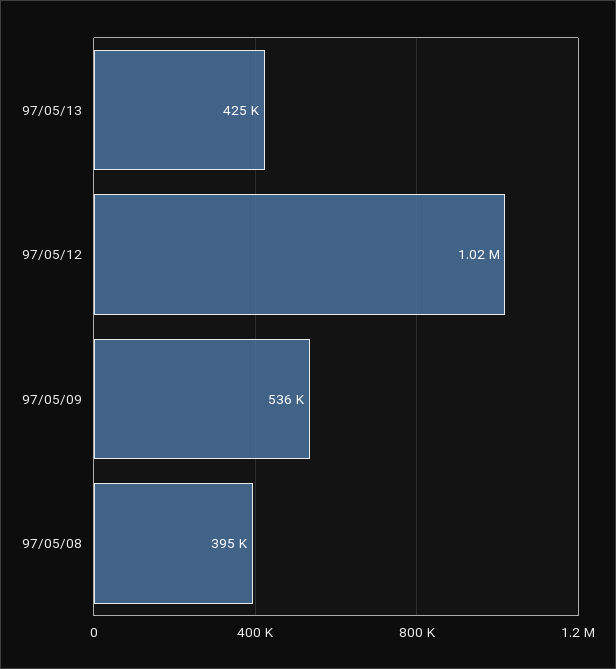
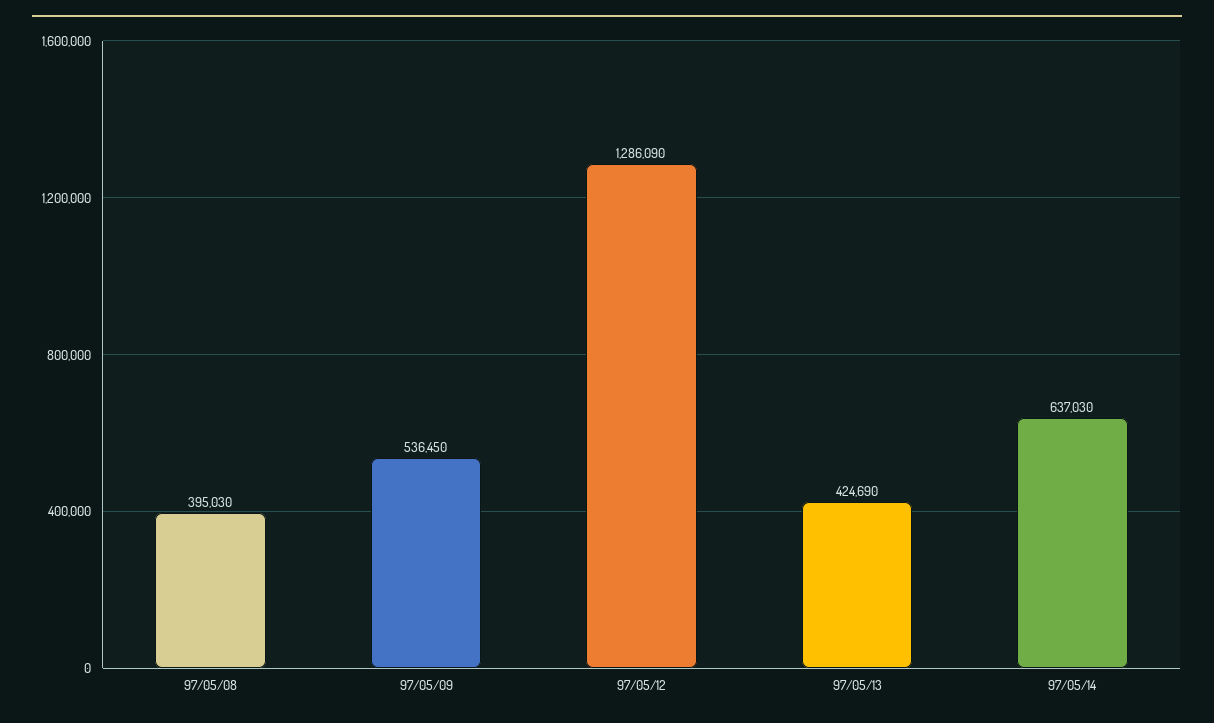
97/05/12: 1020000 -> 1286090
97/05/14: none -> 637030

